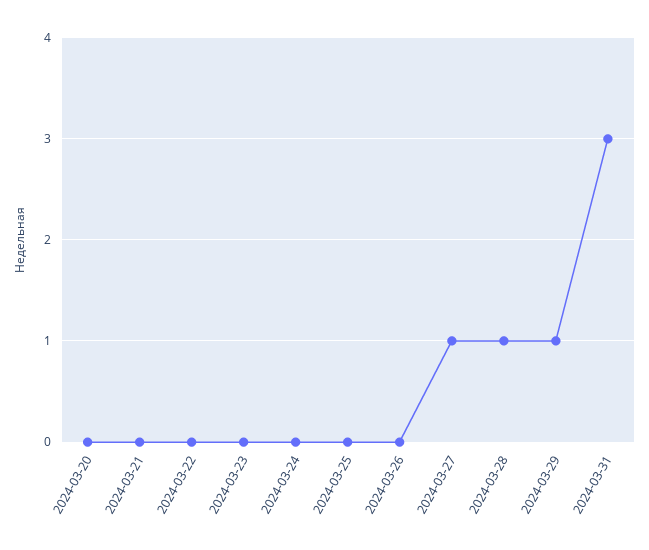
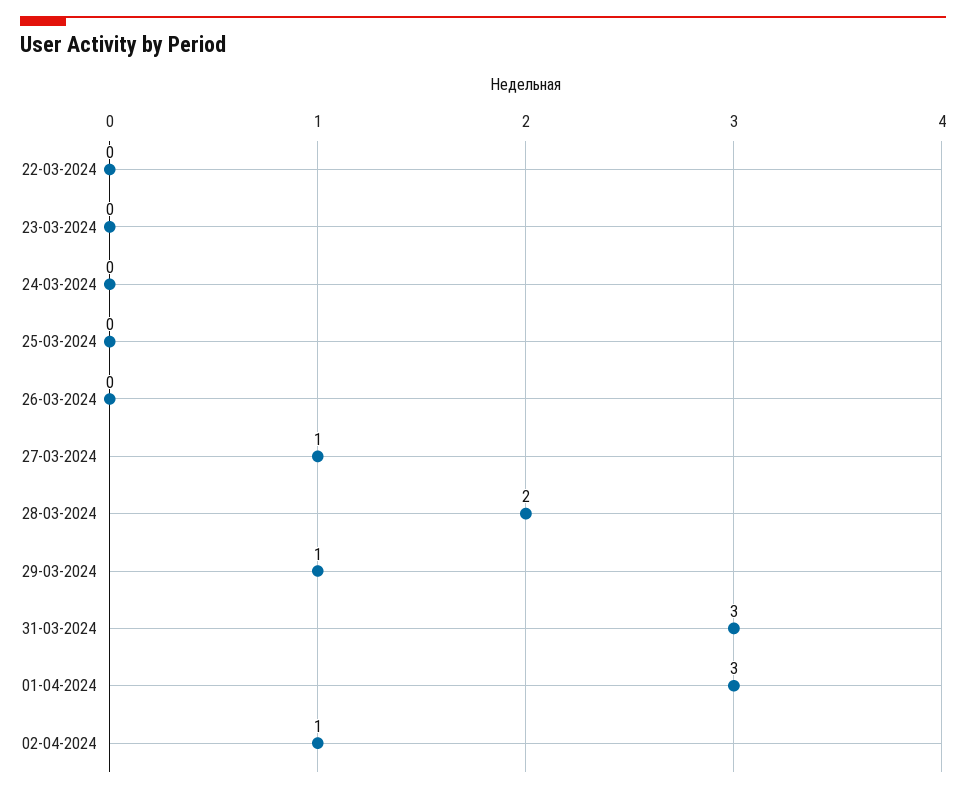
2024-03-20: 0 -> none
2024-03-21: 0 -> none
2024-03-28: 1 -> 2
01-04-2024: none -> 3
02-04-2024: none -> 1

